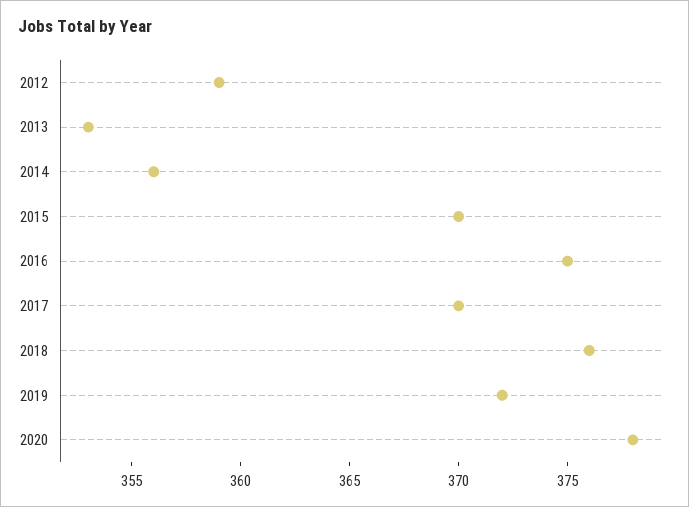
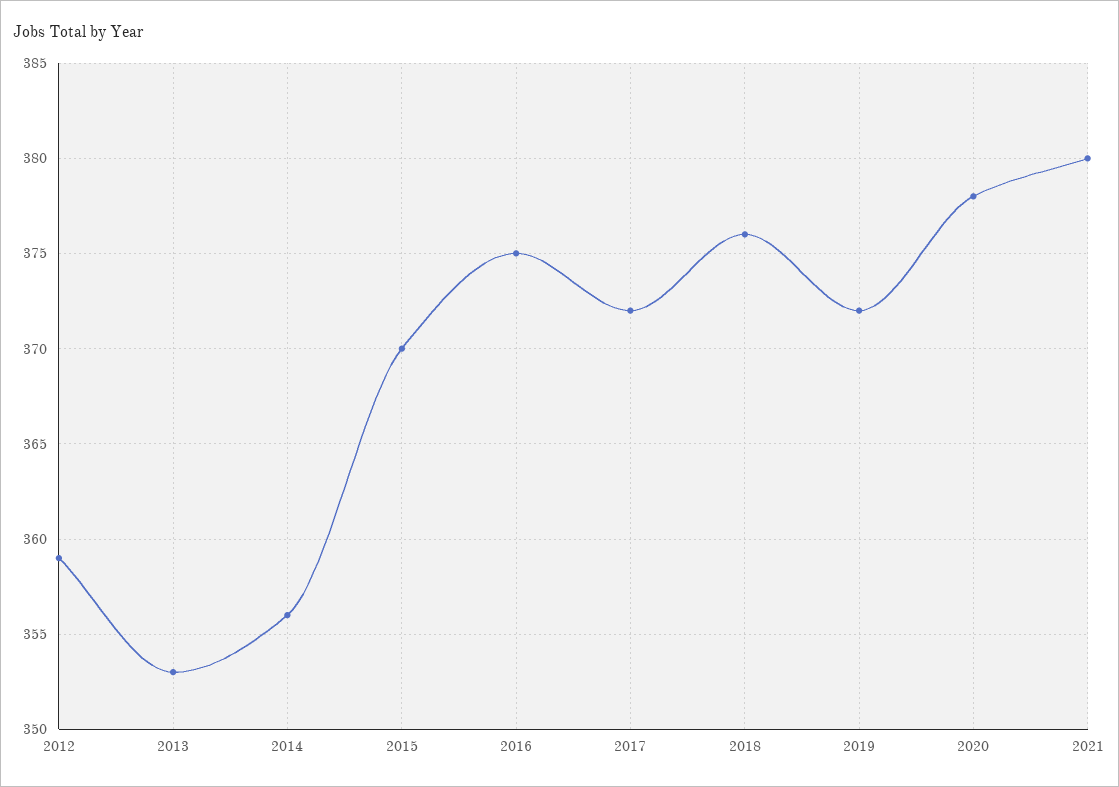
2017: 370 -> 372
2021: none -> 380

